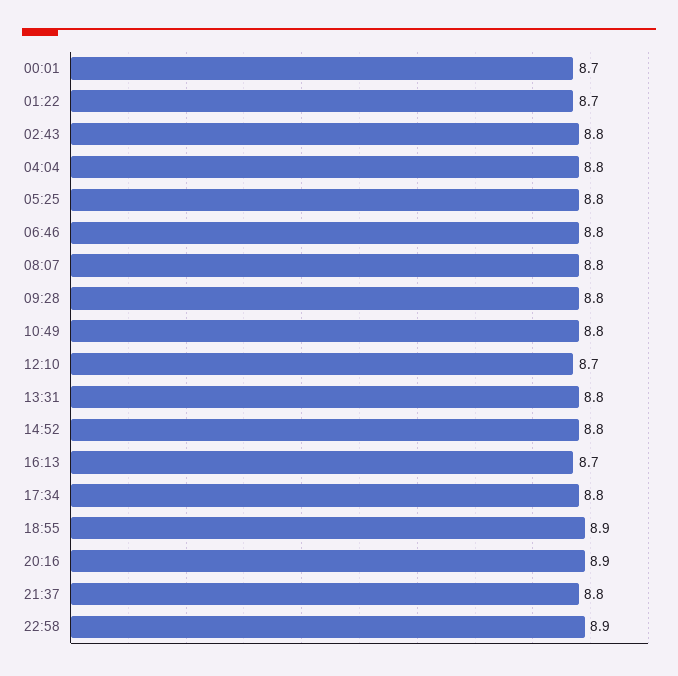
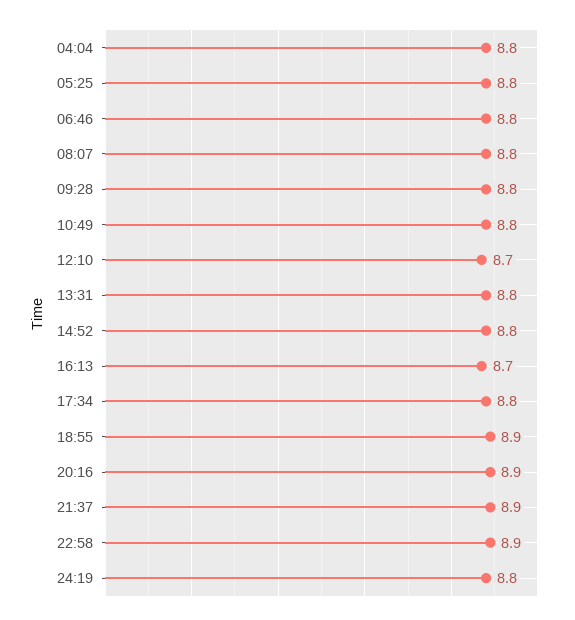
00:01: 8.7 -> none
01:22: 8.7 -> none
02:43: 8.8 -> none
21:37: 8.8 -> 8.9
24:19: none -> 8.8

